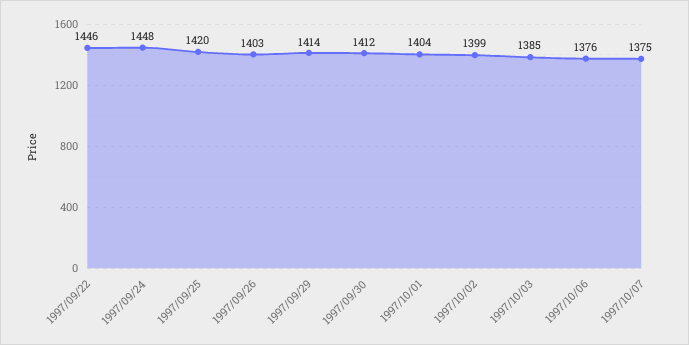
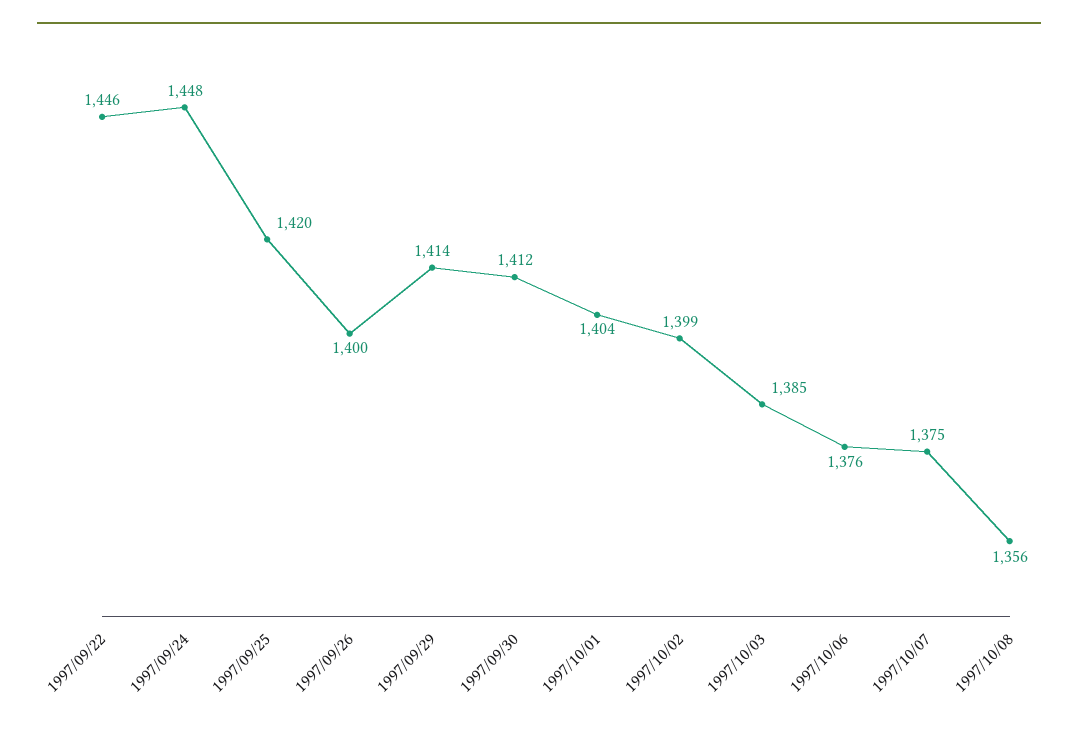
1997/09/26: 1403 -> 1400
1997/10/08: none -> 1356

